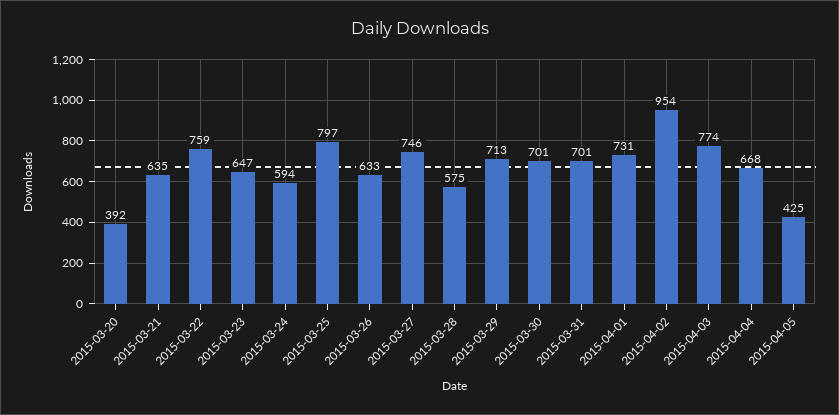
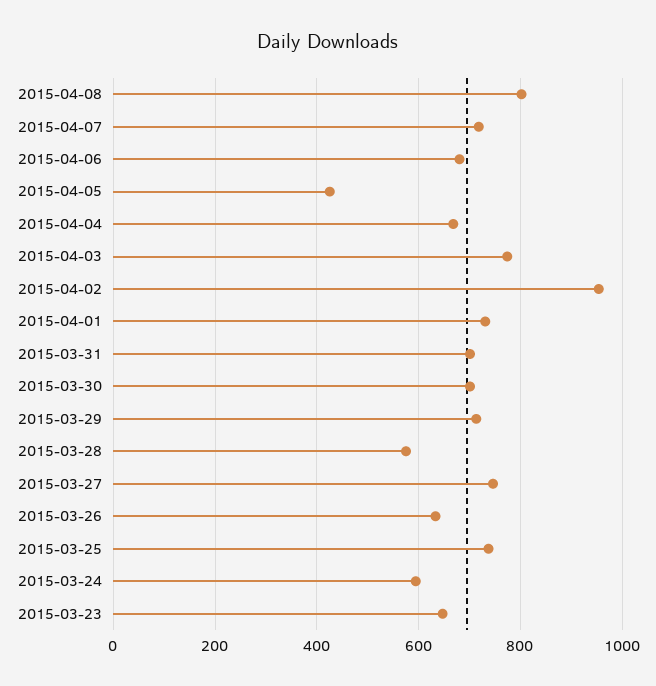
2015-03-20: 392 -> none
2015-03-21: 635 -> none
2015-03-22: 759 -> none
2015-03-25: 797 -> 740
2015-04-08: none -> 800
2015-04-07: none -> 720
2015-04-06: none -> 680

